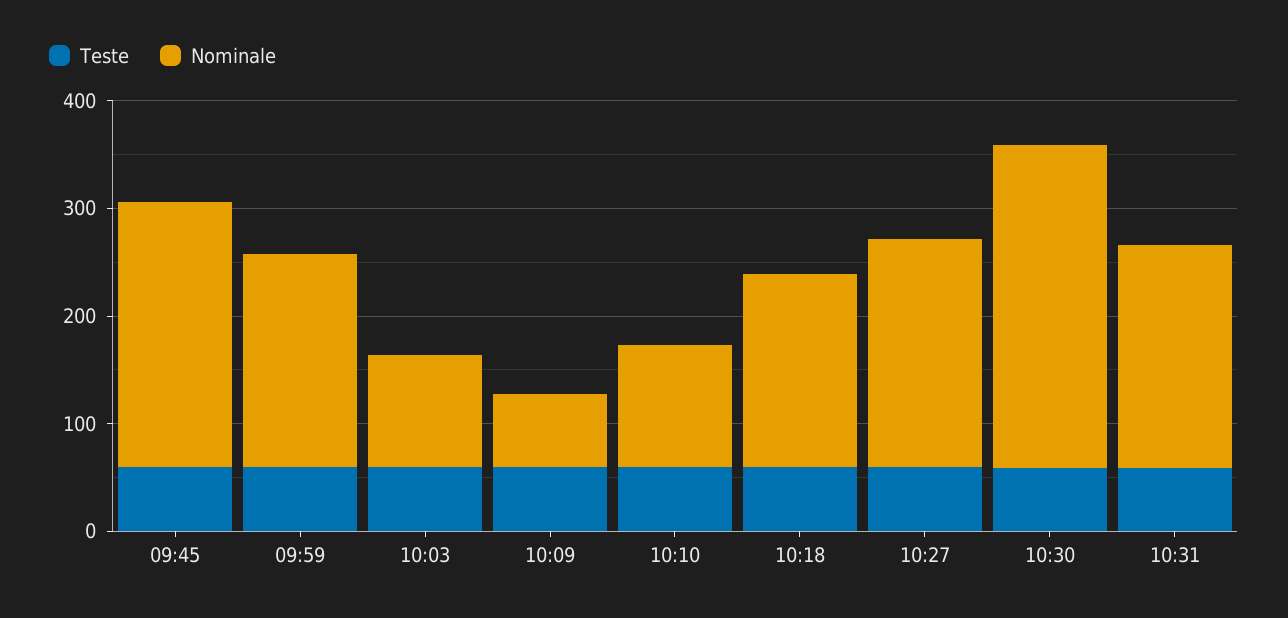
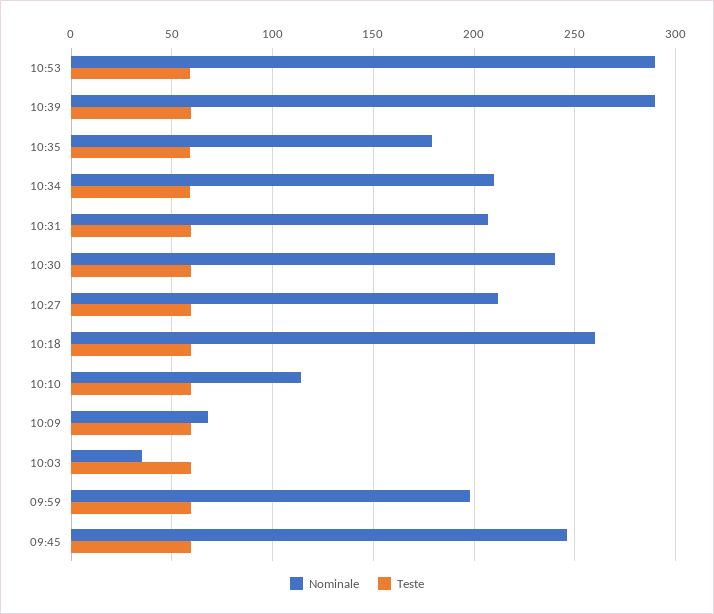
Nominale, 10:03: 100 -> 35
Nominale, 10:18: 180 -> 260
Nominale, 10:30: 300 -> 240
Nominale, 10:53: none -> 290
Teste, 10:53: none -> 60
Nominale, 10:39: none -> 290
Teste, 10:39: none -> 60
Nominale, 10:35: none -> 180
Teste, 10:35: none -> 60
Nominale, 10:34: none -> 210
Teste, 10:34: none -> 60

